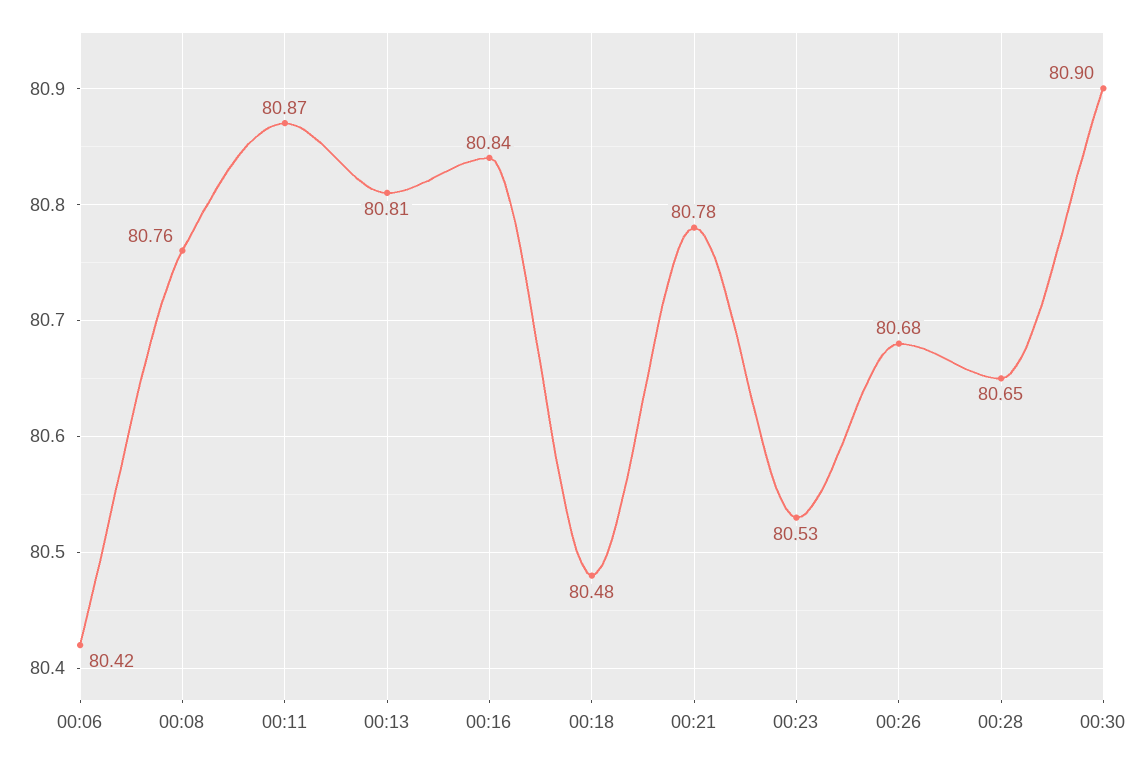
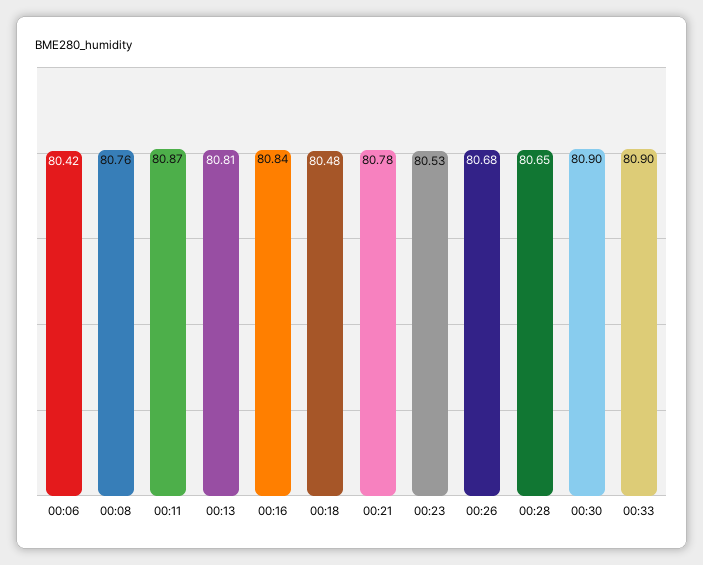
00:33: none -> 80.9

